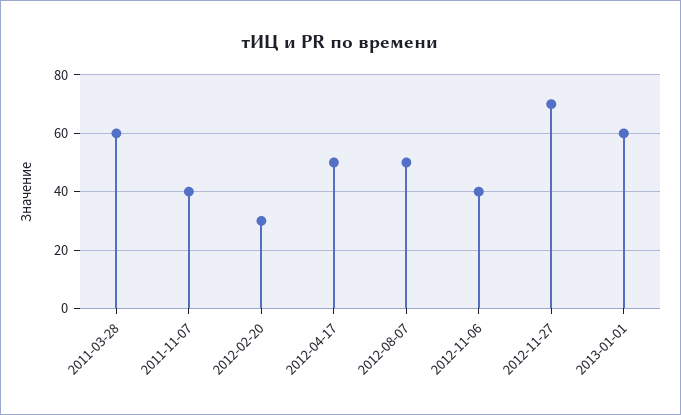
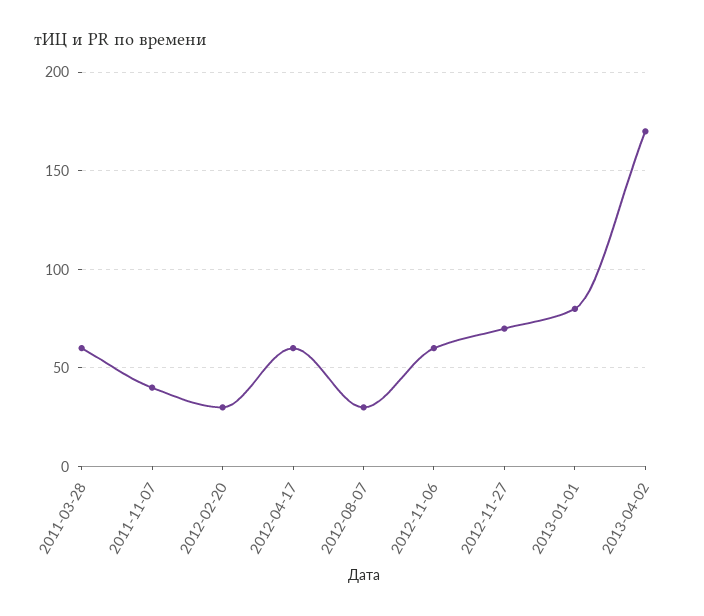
2012-04-17: 50 -> 60
2012-08-07: 50 -> 30
2012-11-06: 40 -> 60
2013-01-01: 60 -> 80
2013-04-02: none -> 170

